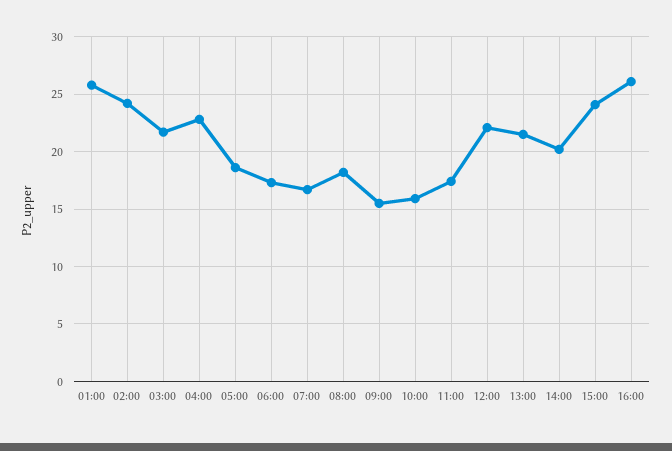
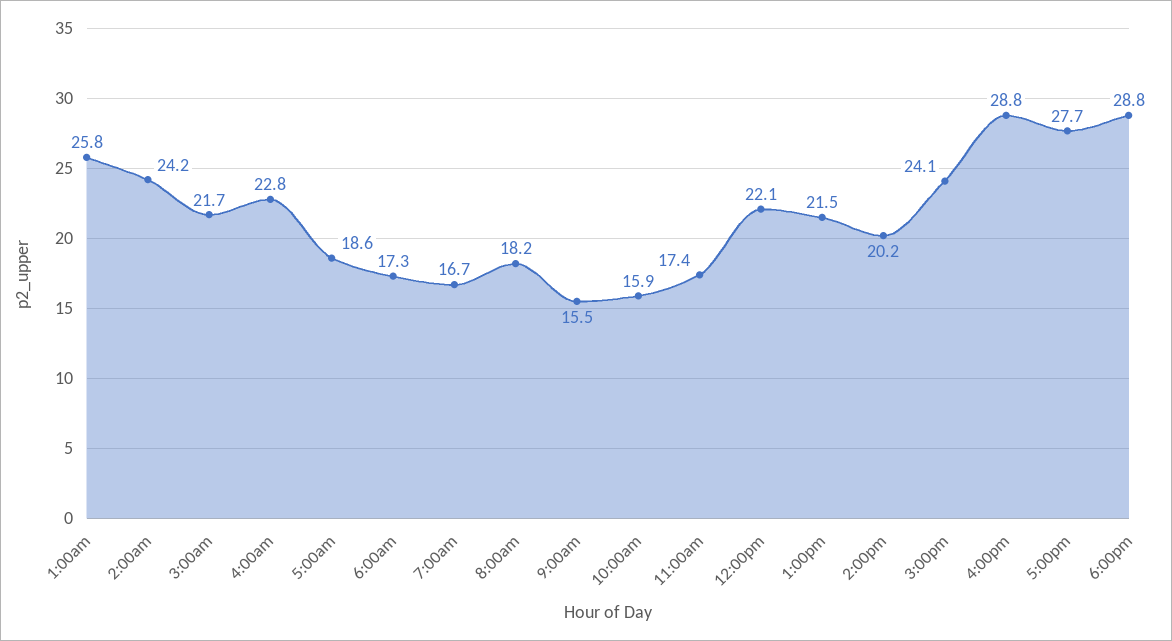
16:00: 26 -> 28.8
5:00pm: none -> 27.7
6:00pm: none -> 28.8

